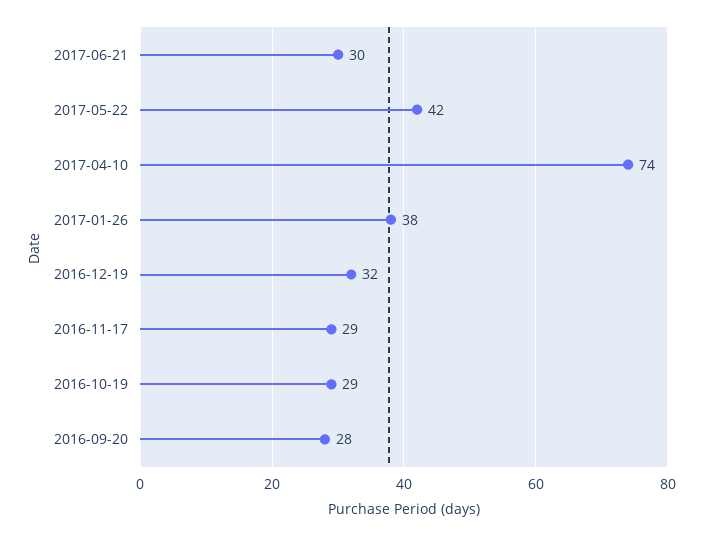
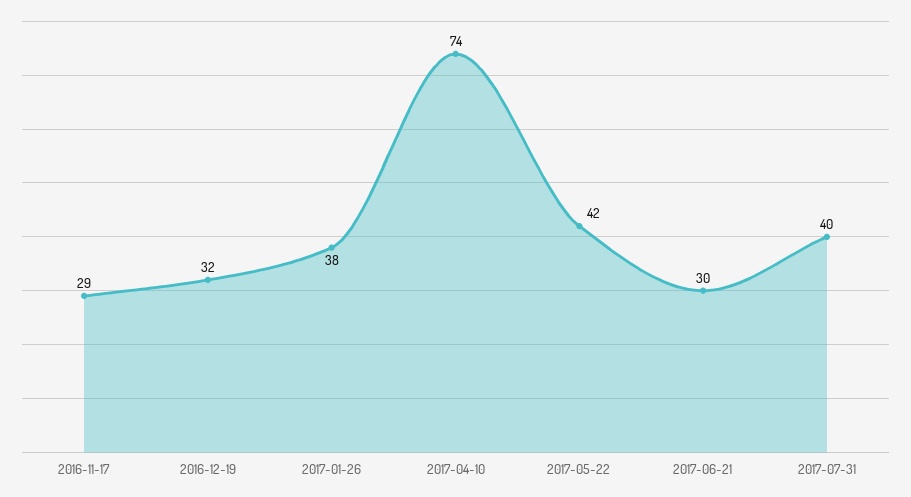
2016-10-19: 29 -> none
2016-09-20: 28 -> none
2017-07-31: none -> 40

